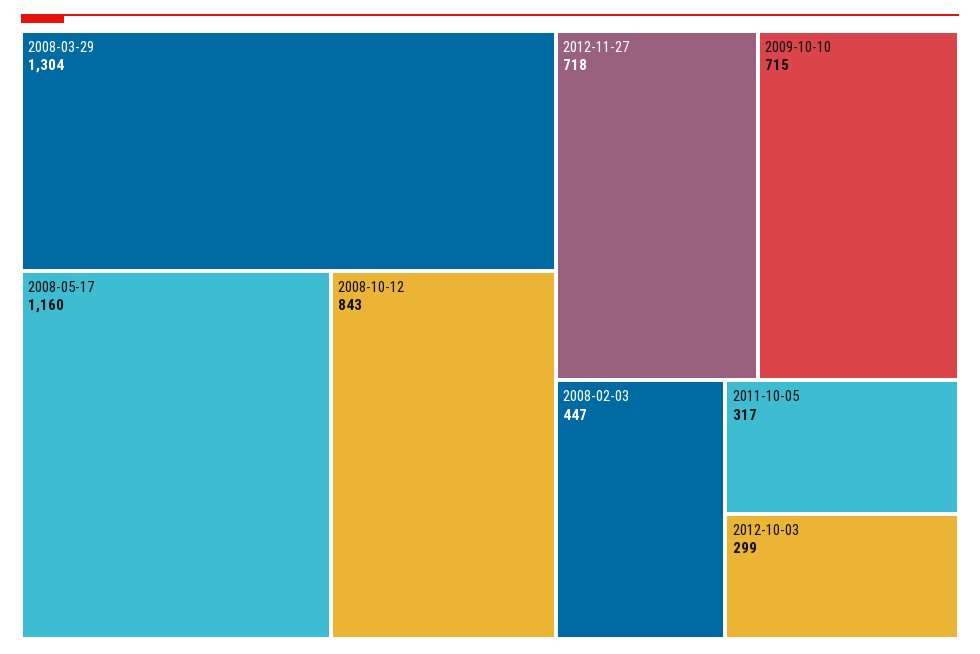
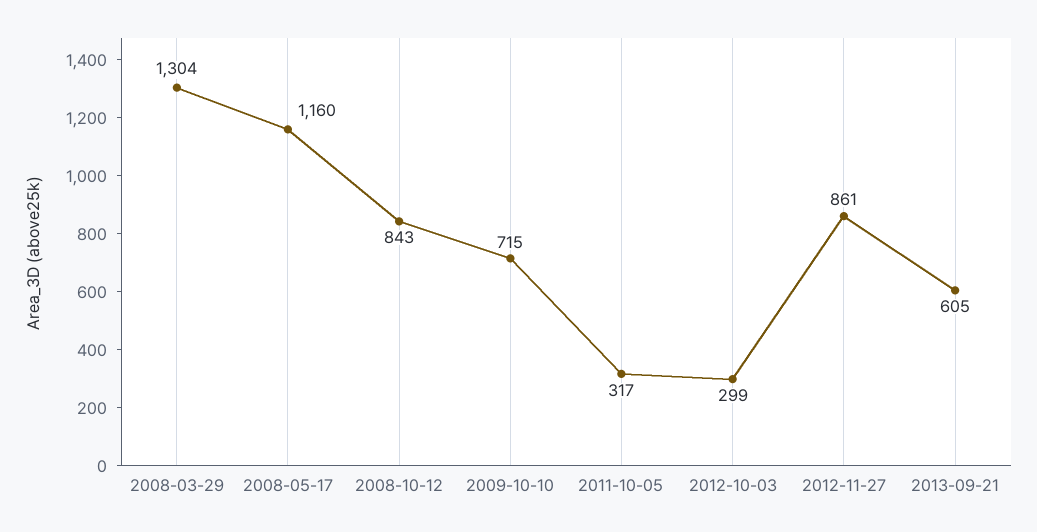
2012-11-27: 718 -> 861
2008-02-03: 447 -> none
2013-09-21: none -> 605

